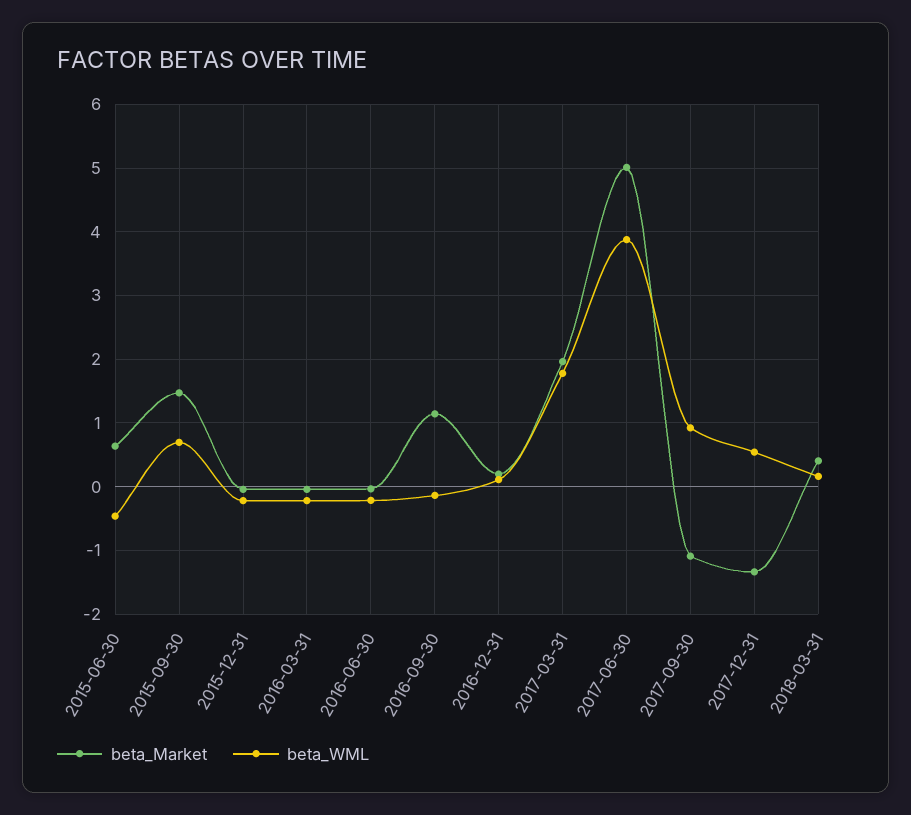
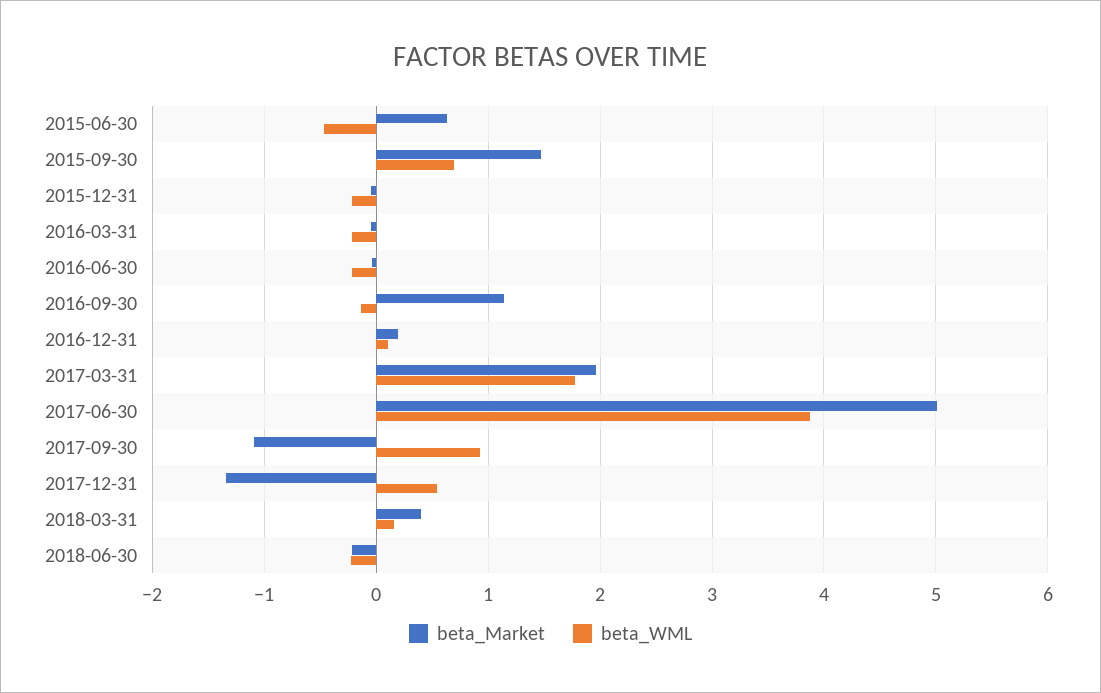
beta_Market, 2018-06-30: none -> -0.2
beta_WML, 2018-06-30: none -> -0.2

